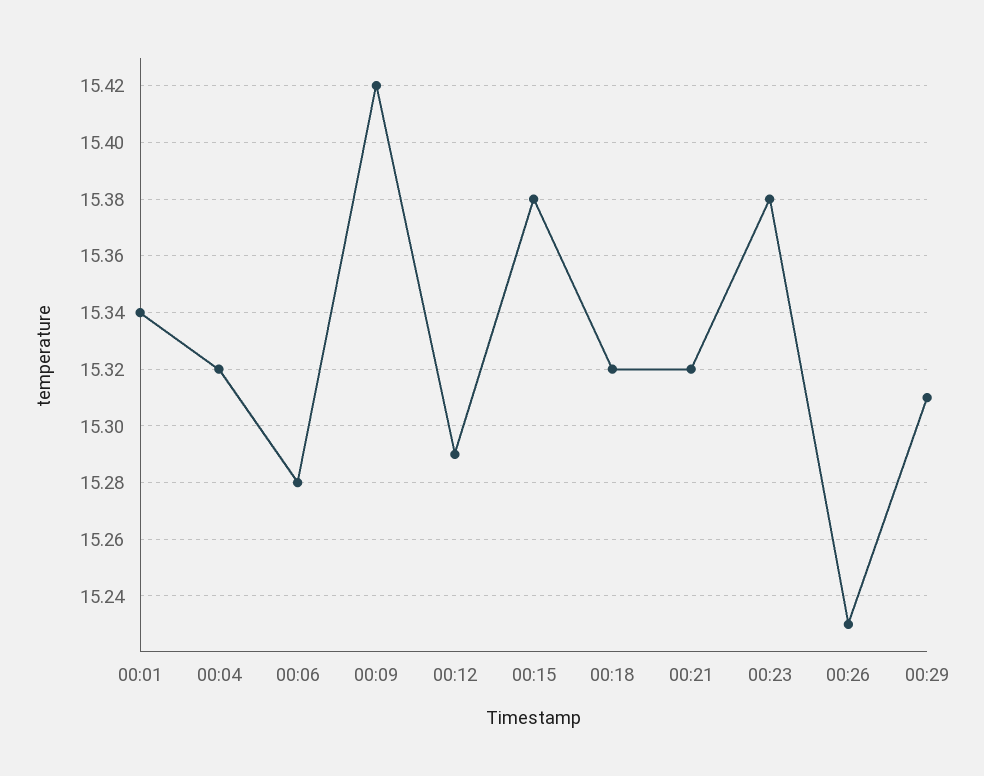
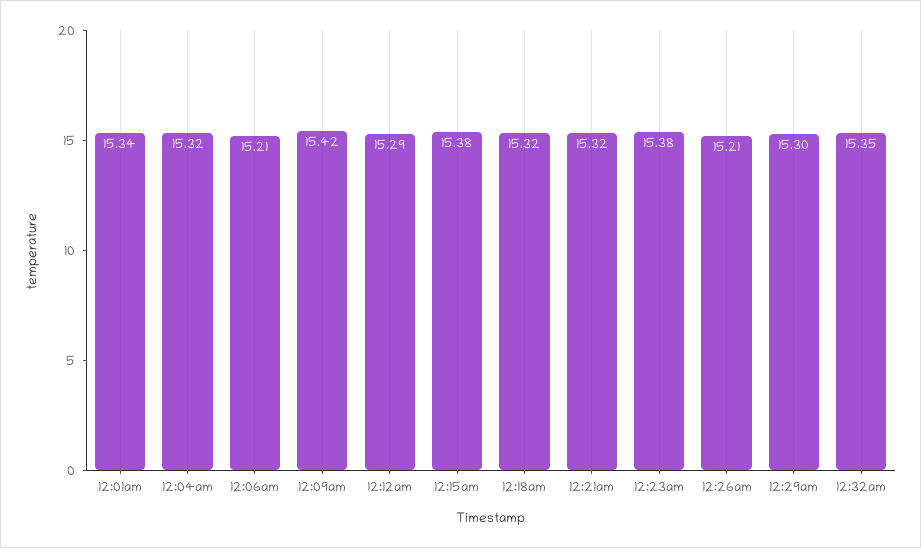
00:06: 15.28 -> 15.21
00:26: 15.23 -> 15.21
00:29: 15.31 -> 15.3
12:32am: none -> 15.35

